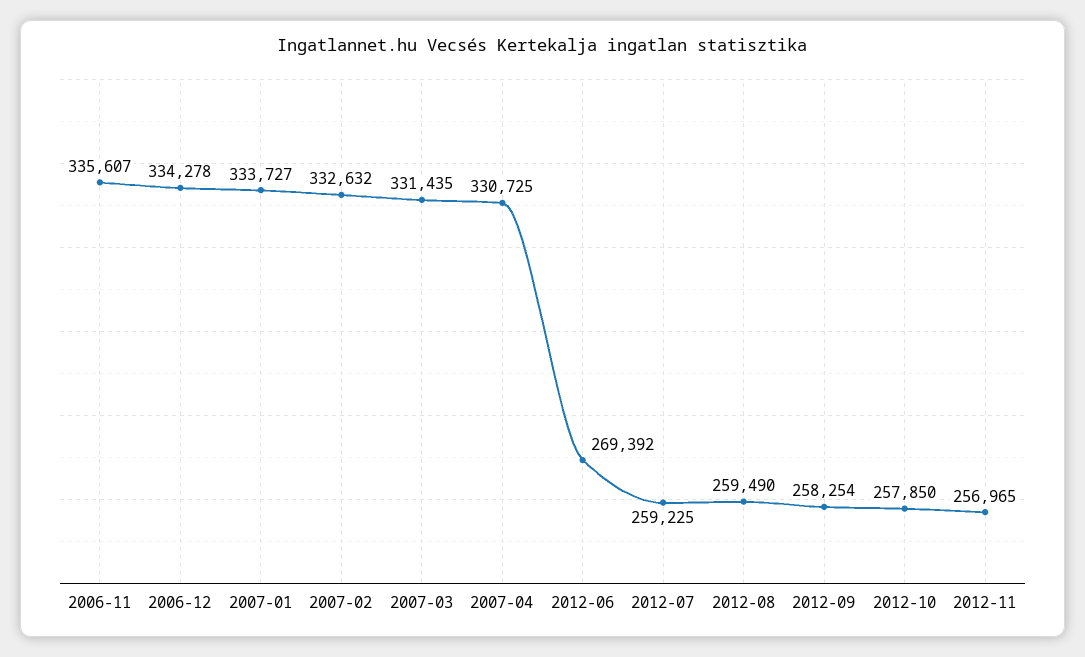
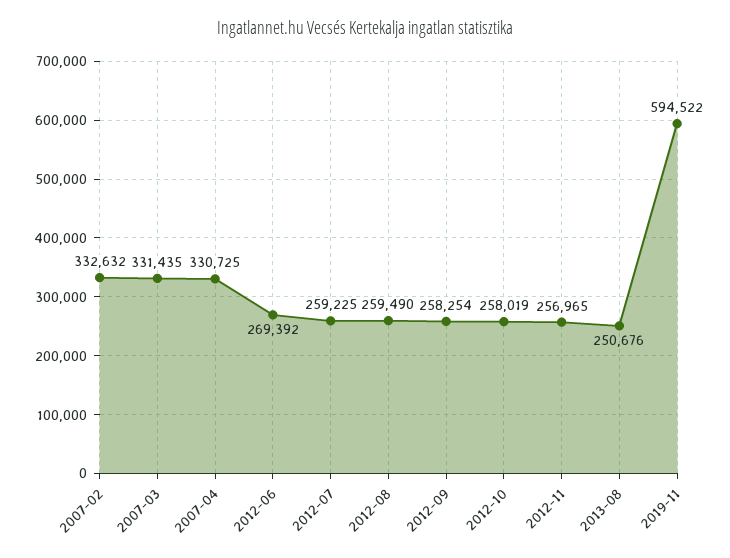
2006-11: 335607 -> none
2006-12: 334278 -> none
2007-01: 333727 -> none
2012-10: 257850 -> 258019
2013-08: none -> 250676
2019-11: none -> 594522

